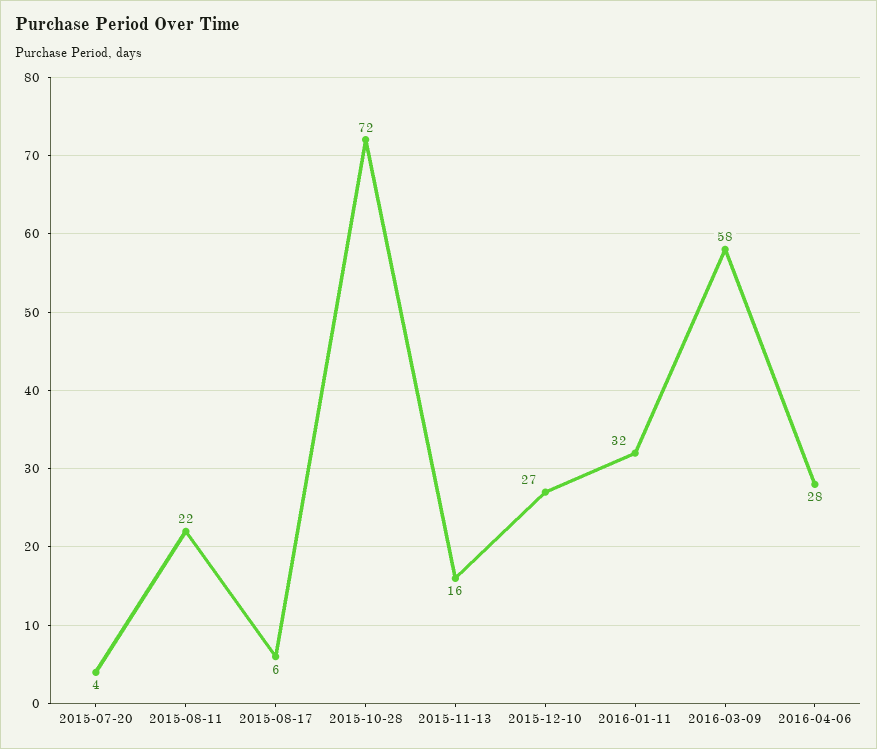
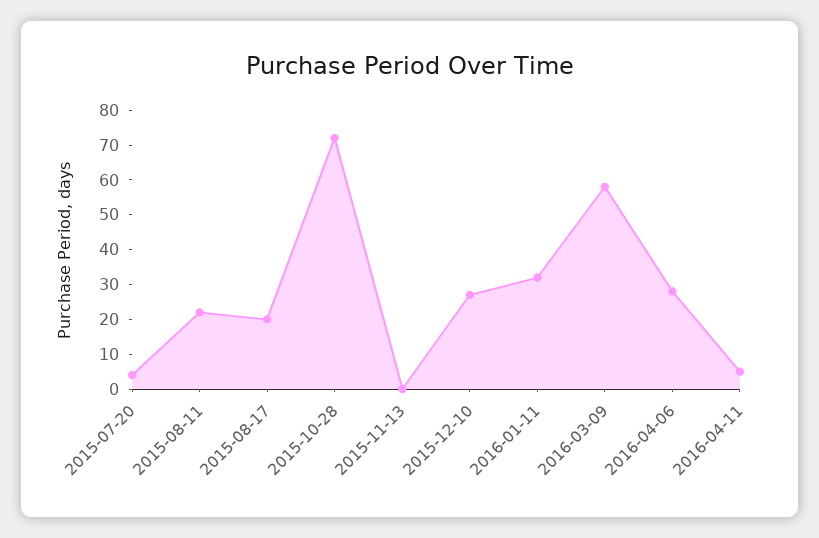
2015-08-17: 6 -> 20
2015-11-13: 16 -> 0
2016-04-11: none -> 5

